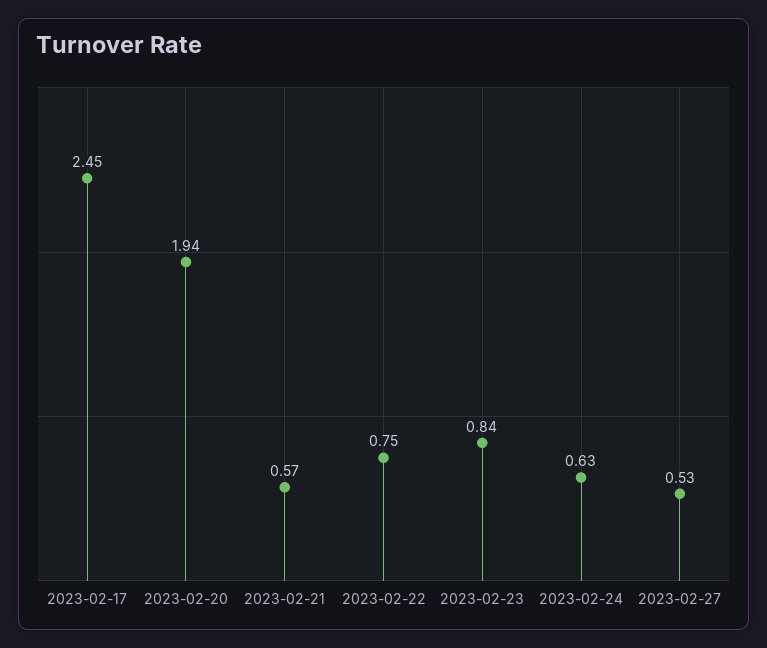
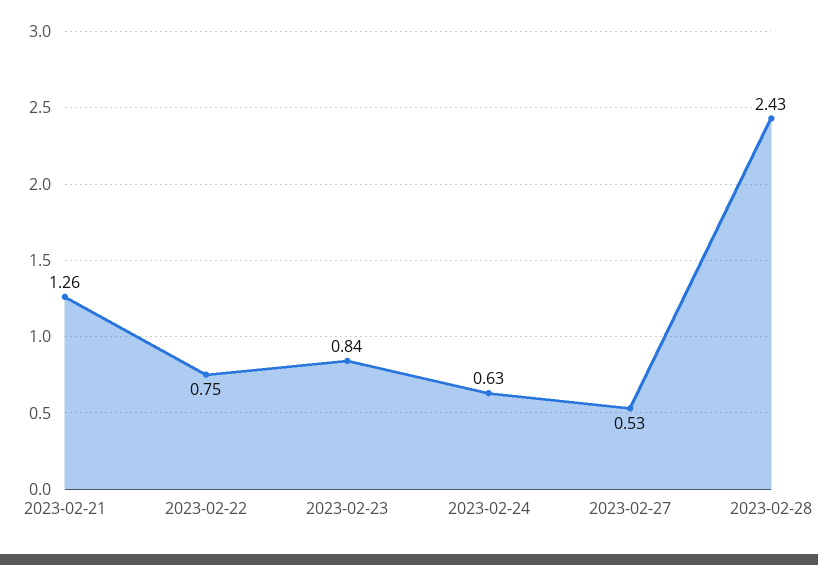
2023-02-17: 2.45 -> none
2023-02-20: 1.94 -> none
2023-02-21: 0.57 -> 1.26
2023-02-28: none -> 2.43

